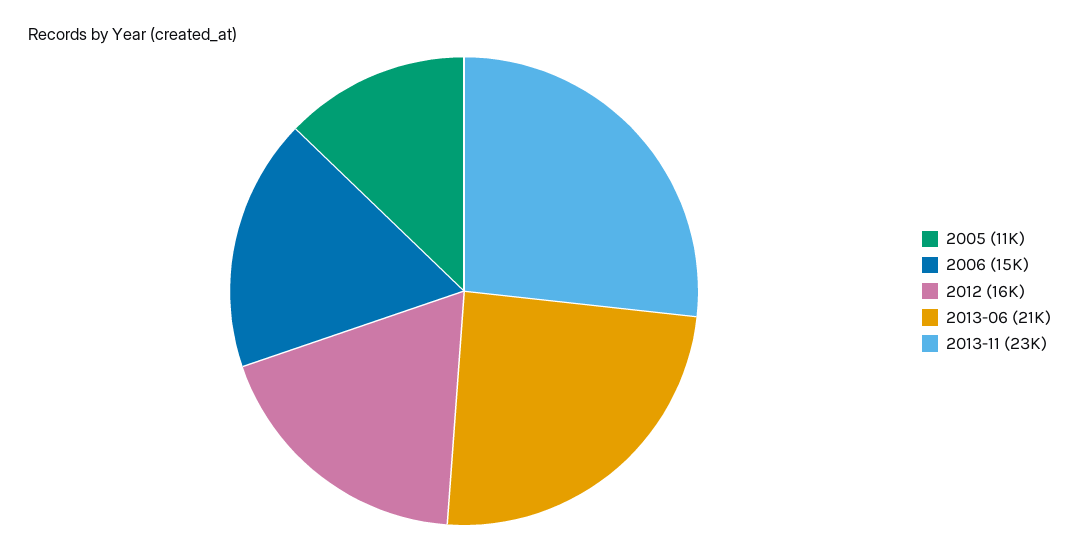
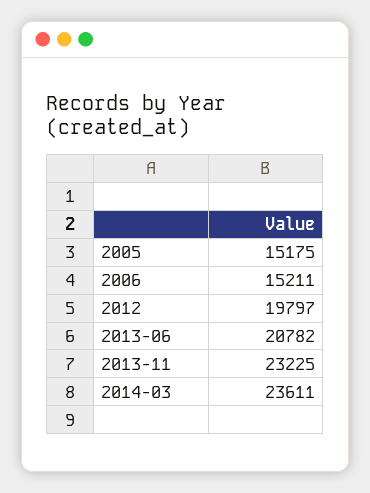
2005: 11000 -> 15175
2012: 16000 -> 19797
2014-03: none -> 23611

